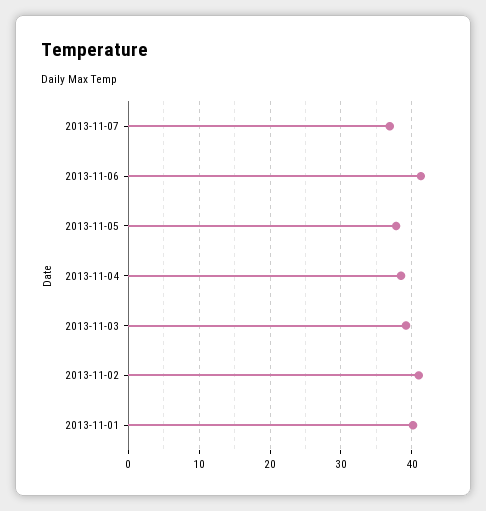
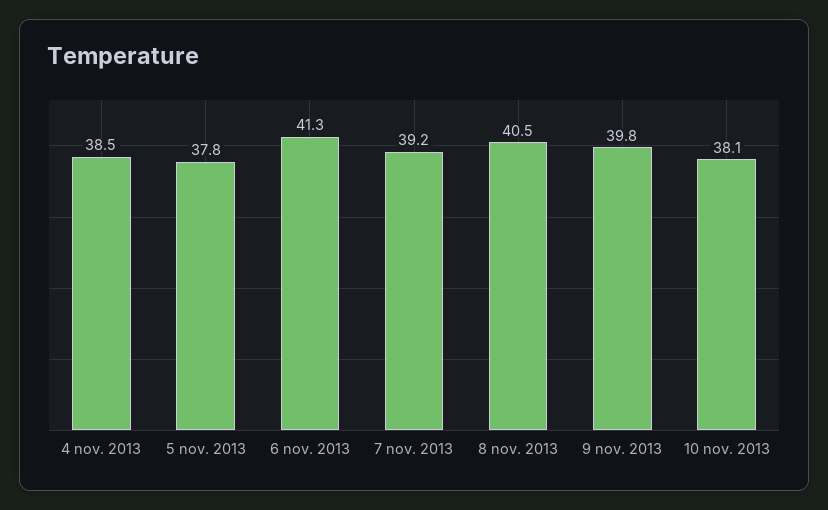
2013-11-07: 37 -> 39.2
2013-11-03: 39 -> none
2013-11-02: 41 -> none
2013-11-01: 40 -> none
8 nov. 2013: none -> 40.5
9 nov. 2013: none -> 39.8
10 nov. 2013: none -> 38.1

